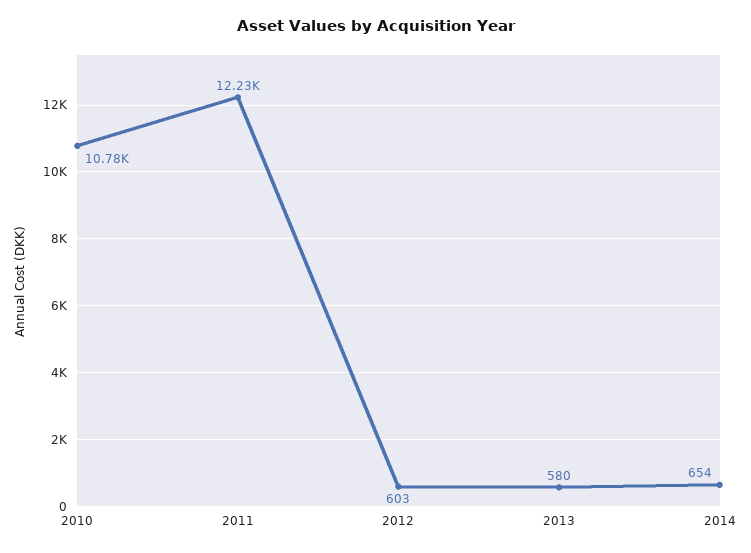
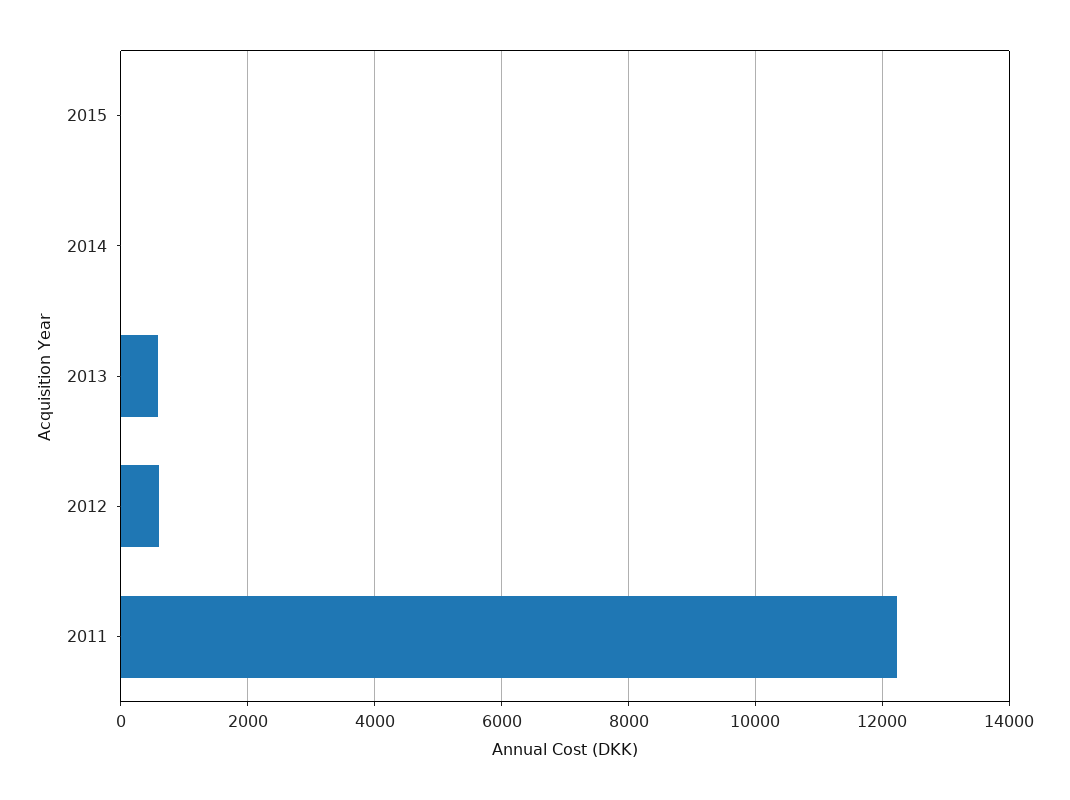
2010: 10780 -> none
2014: 654 -> 0
2015: none -> 0

